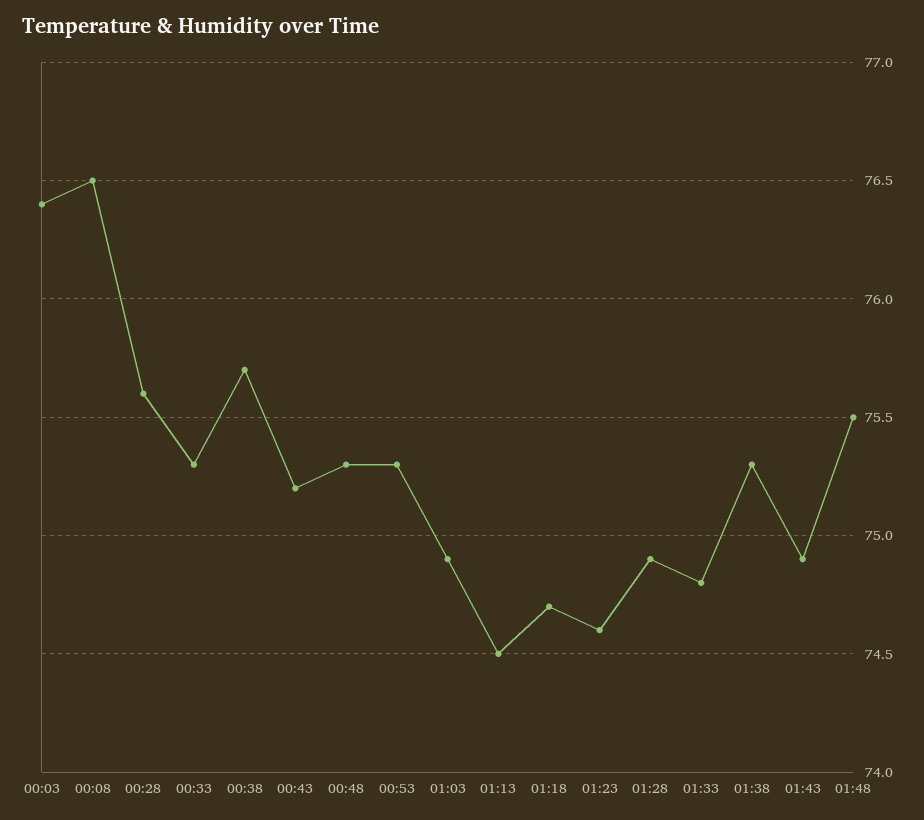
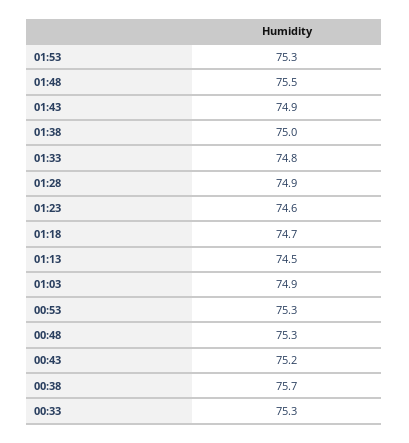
00:03: 76.4 -> none
00:08: 76.5 -> none
00:28: 75.6 -> none
01:38: 75.3 -> 75
01:53: none -> 75.3

